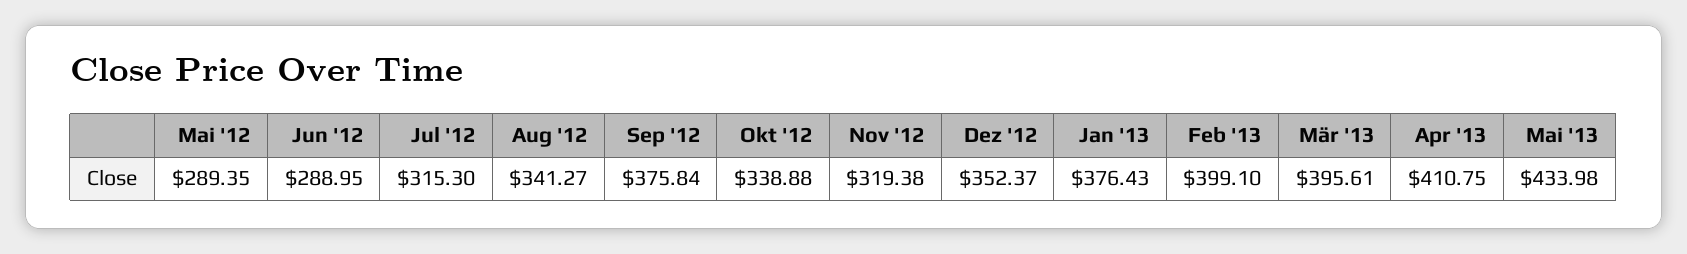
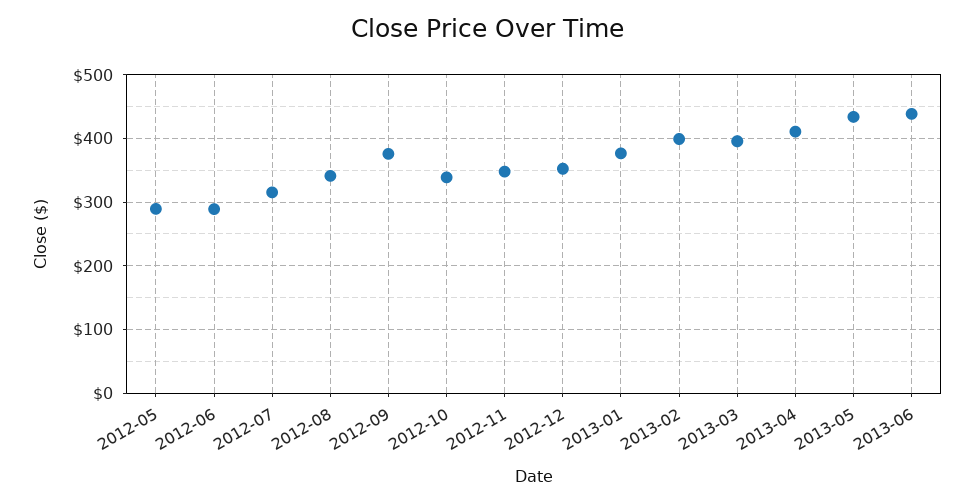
Nov '12: 319.38 -> 350
2013-06: none -> 440

